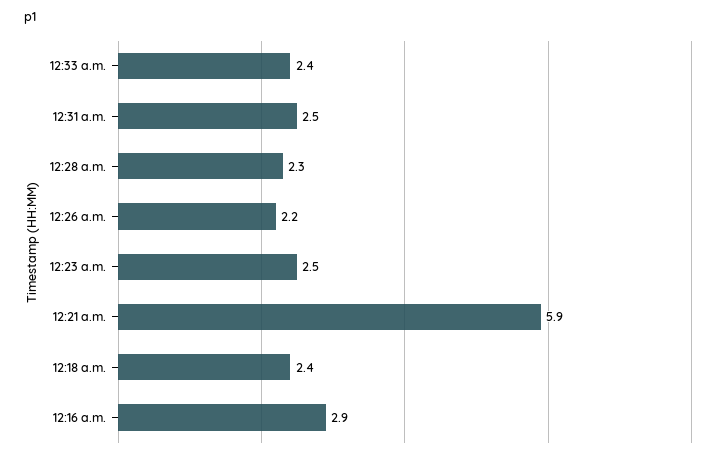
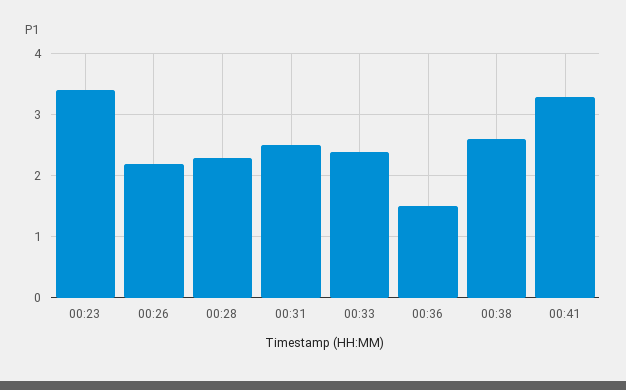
12:23 a.m.: 2.5 -> 3.4
12:21 a.m.: 5.9 -> none
12:18 a.m.: 2.4 -> none
12:16 a.m.: 2.9 -> none
00:36: none -> 1.5
00:38: none -> 2.6
00:41: none -> 3.3

